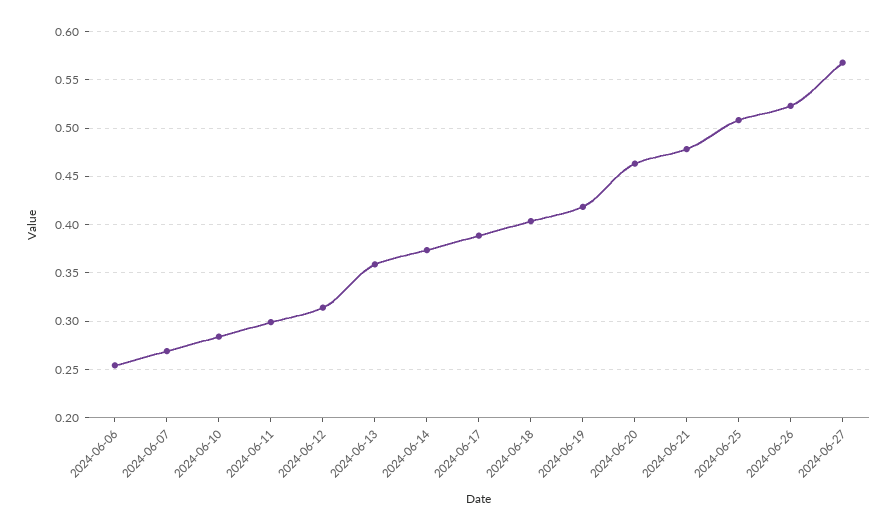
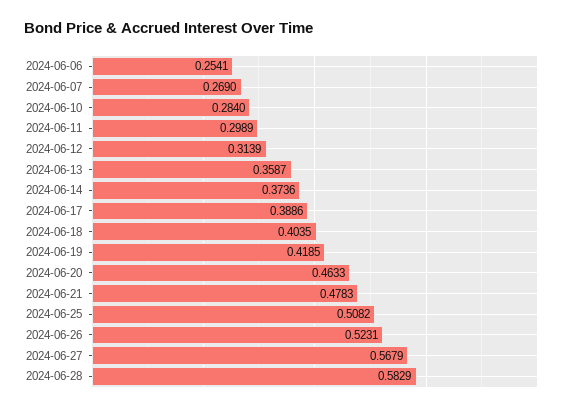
2024-06-28: none -> 0.5829

